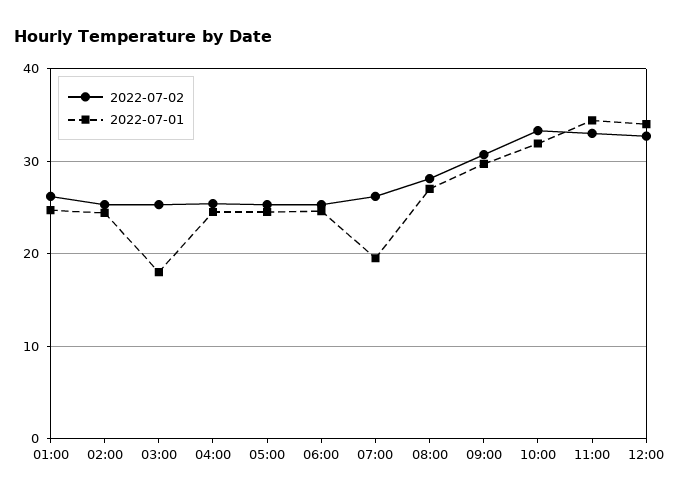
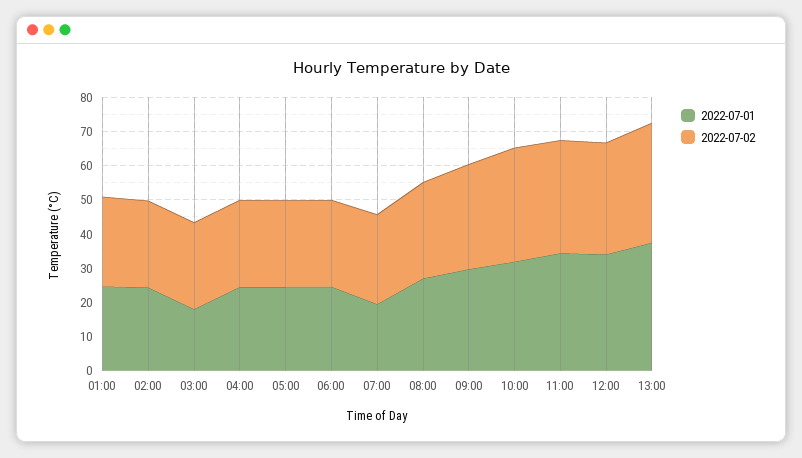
2022-07-01, 13:00: none -> 37.5
2022-07-02, 13:00: none -> 35

